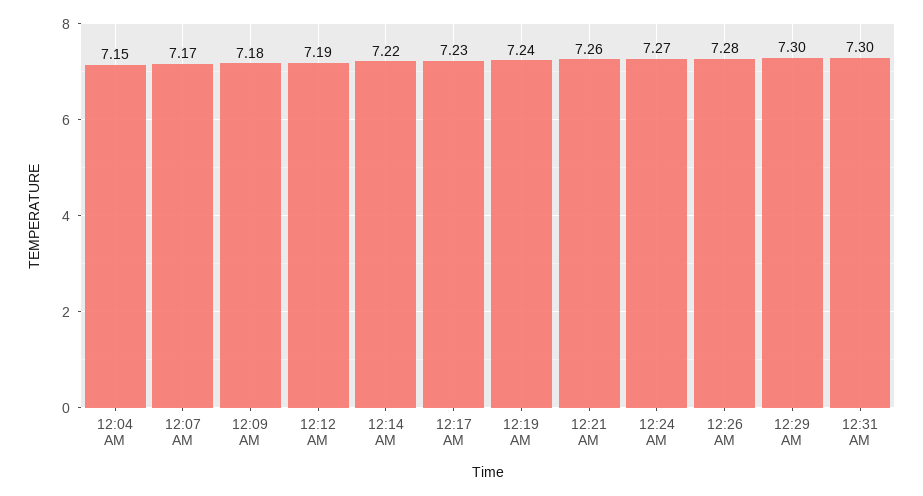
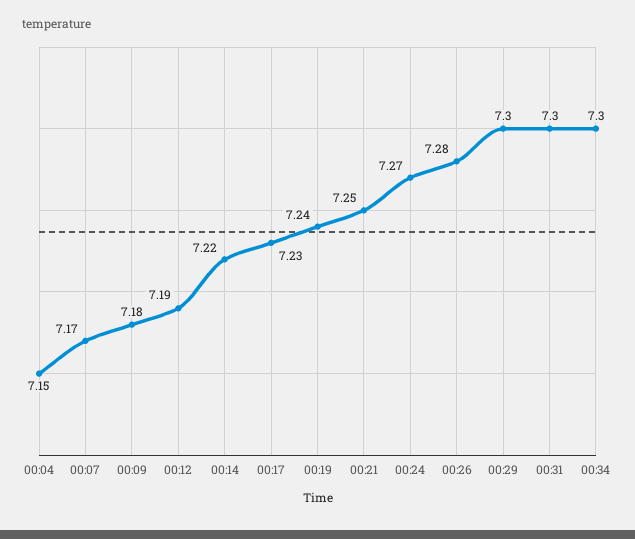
12:21 AM: 7.26 -> 7.25
00:34: none -> 7.3

